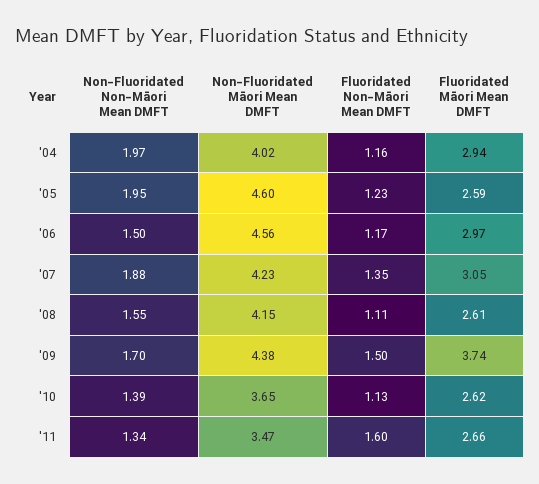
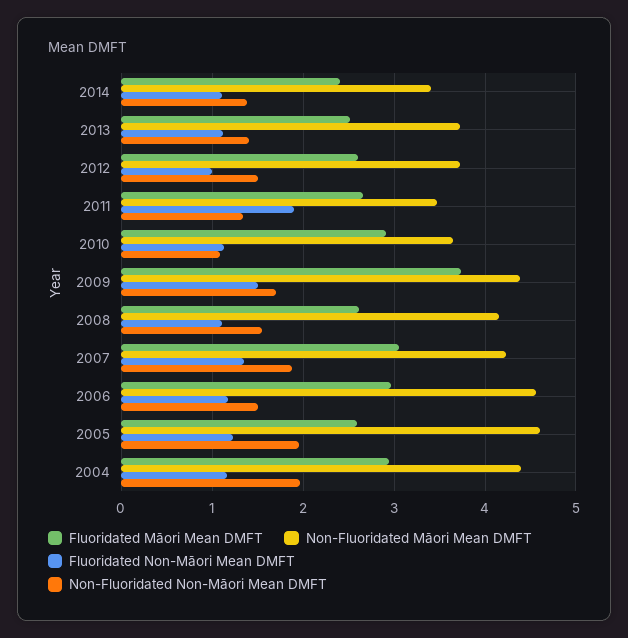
Non-Fluoridated Māori Mean DMFT, '04: 4.02 -> 4.4
Non-Fluoridated Non-Māori Mean DMFT, '10: 1.39 -> 1.1
Fluoridated Māori Mean DMFT, '10: 2.62 -> 2.9
Fluoridated Non-Māori Mean DMFT, '11: 1.6 -> 1.9
Fluoridated Māori Mean DMFT, 2014: none -> 2.4
Non-Fluoridated Māori Mean DMFT, 2014: none -> 3.4
Fluoridated Non-Māori Mean DMFT, 2014: none -> 1.1
Non-Fluoridated Non-Māori Mean DMFT, 2014: none -> 1.4
Fluoridated Māori Mean DMFT, 2013: none -> 2.5
Non-Fluoridated Māori Mean DMFT, 2013: none -> 3.7
Fluoridated Non-Māori Mean DMFT, 2013: none -> 1.1
Non-Fluoridated Non-Māori Mean DMFT, 2013: none -> 1.4
Fluoridated Māori Mean DMFT, 2012: none -> 2.6
Non-Fluoridated Māori Mean DMFT, 2012: none -> 3.7
Fluoridated Non-Māori Mean DMFT, 2012: none -> 1
Non-Fluoridated Non-Māori Mean DMFT, 2012: none -> 1.5

